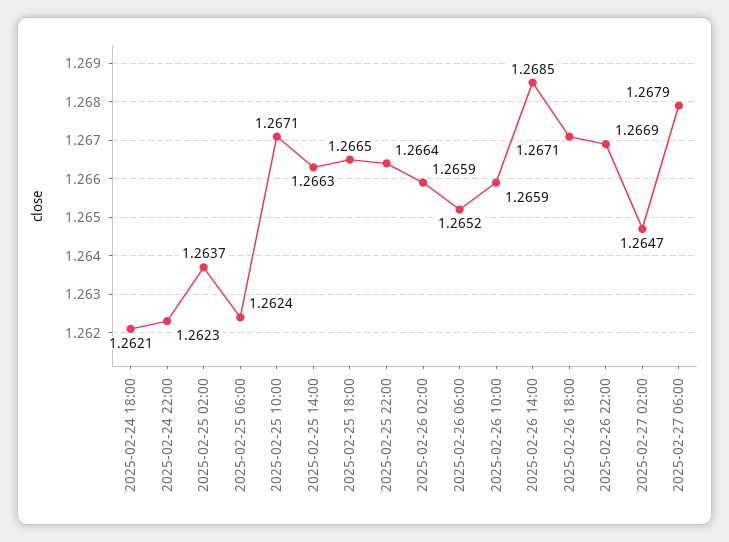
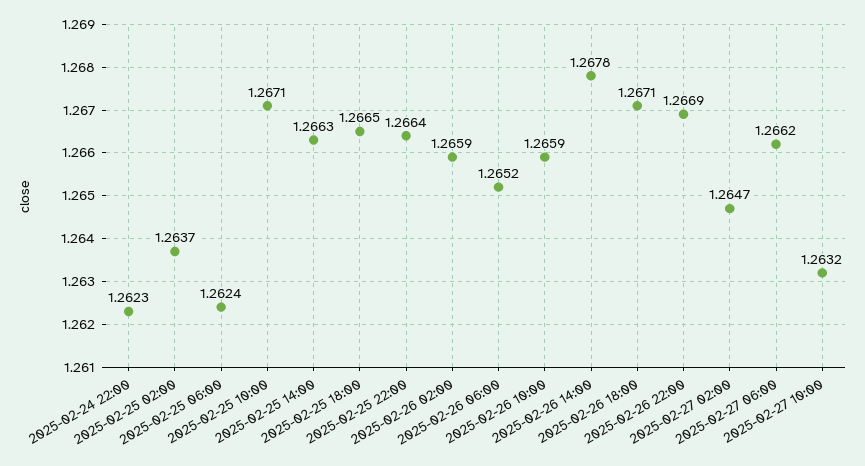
2025-02-24 18:00: 1.2621 -> none
2025-02-26 14:00: 1.2685 -> 1.2678
2025-02-27 06:00: 1.2679 -> 1.2662
2025-02-27 10:00: none -> 1.2632

